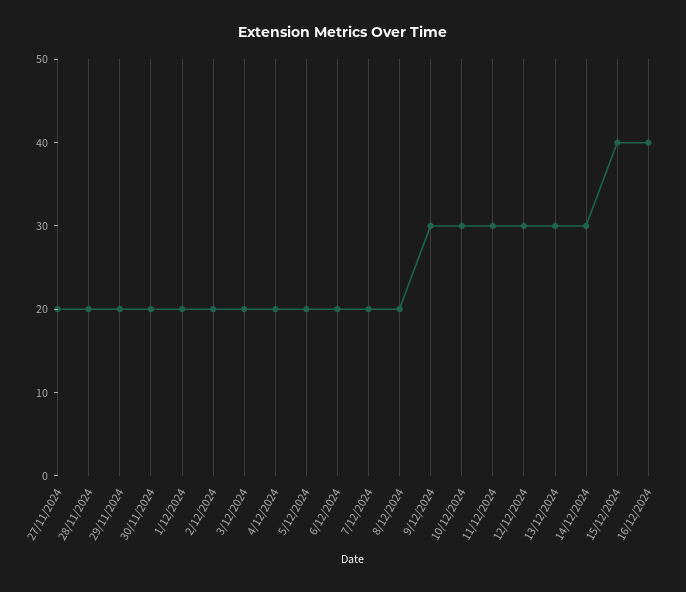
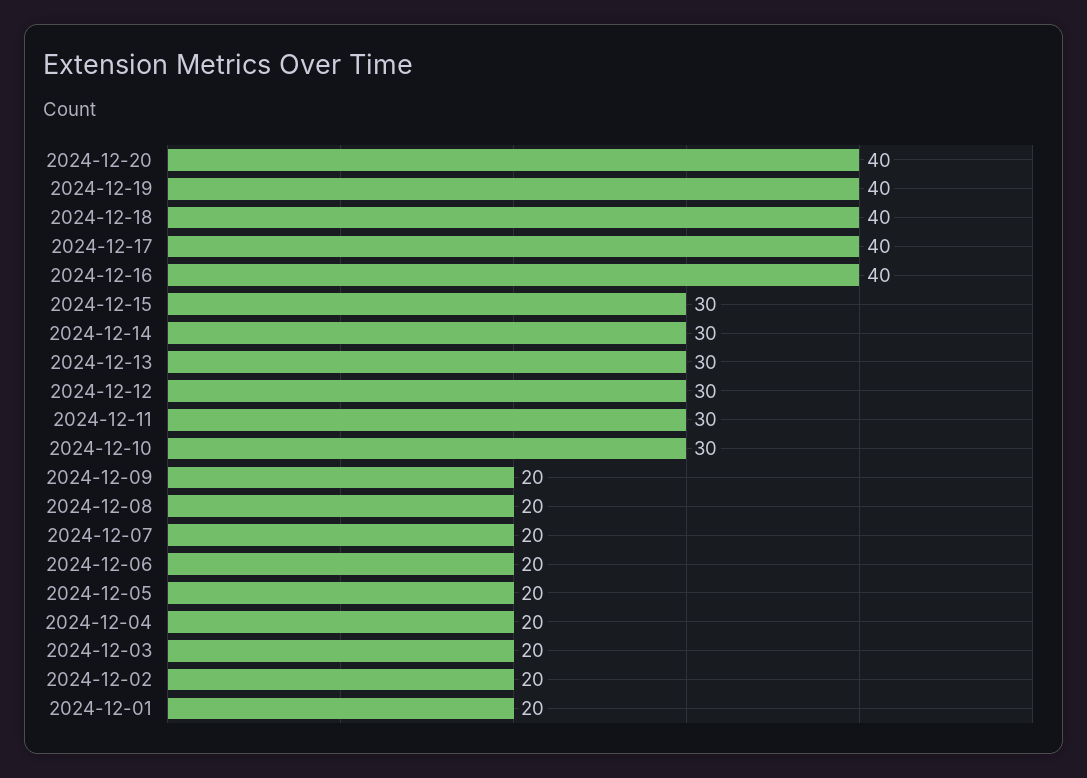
27/11/2024: 20 -> none
28/11/2024: 20 -> none
29/11/2024: 20 -> none
30/11/2024: 20 -> none
9/12/2024: 30 -> 20
15/12/2024: 40 -> 30
2024-12-20: none -> 40
2024-12-19: none -> 40
2024-12-18: none -> 40
2024-12-17: none -> 40

